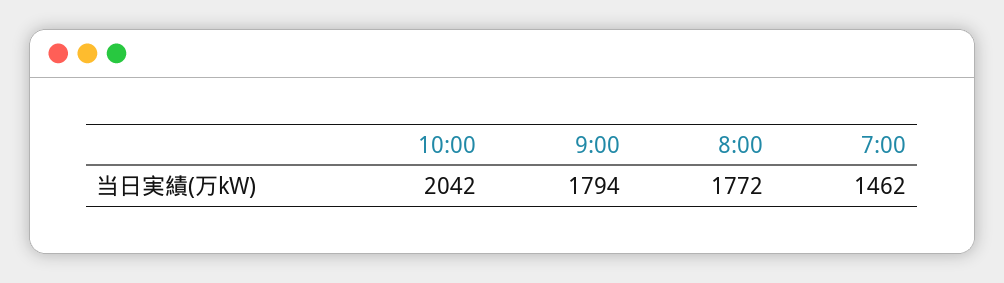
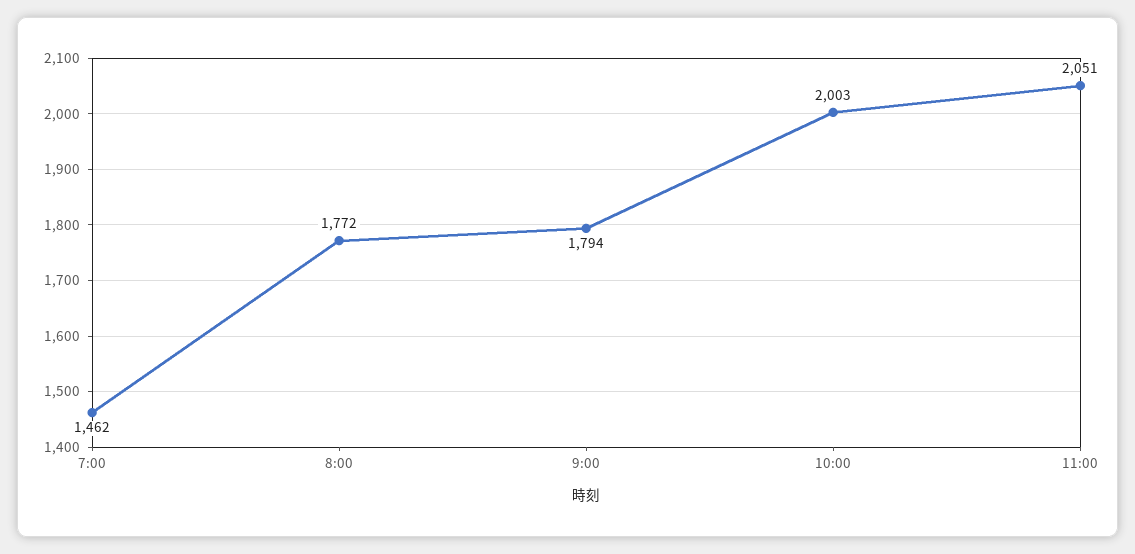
10:00: 2042 -> 2003
11:00: none -> 2051

